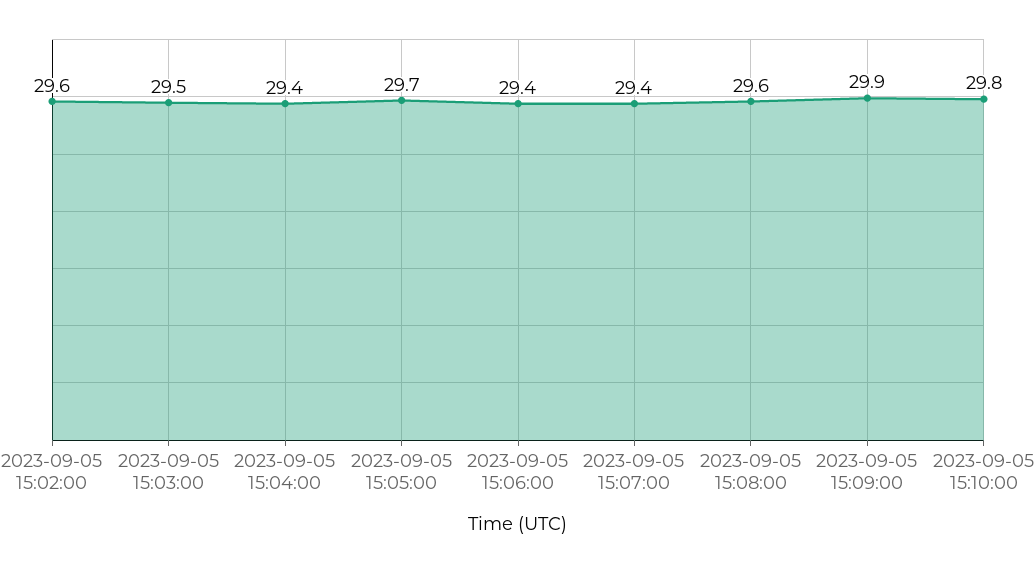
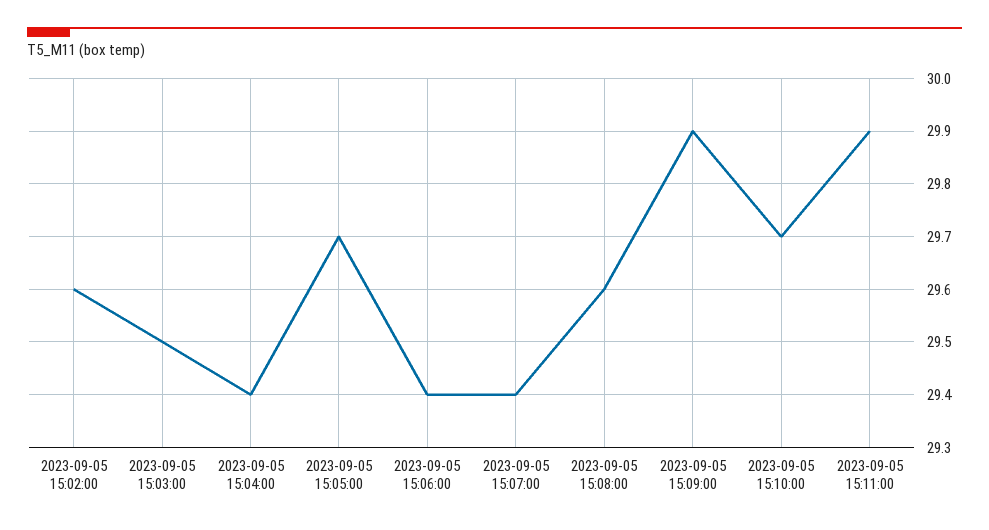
2023-09-05 15:10:00: 29.8 -> 29.7
2023-09-05 15:11:00: none -> 29.9

